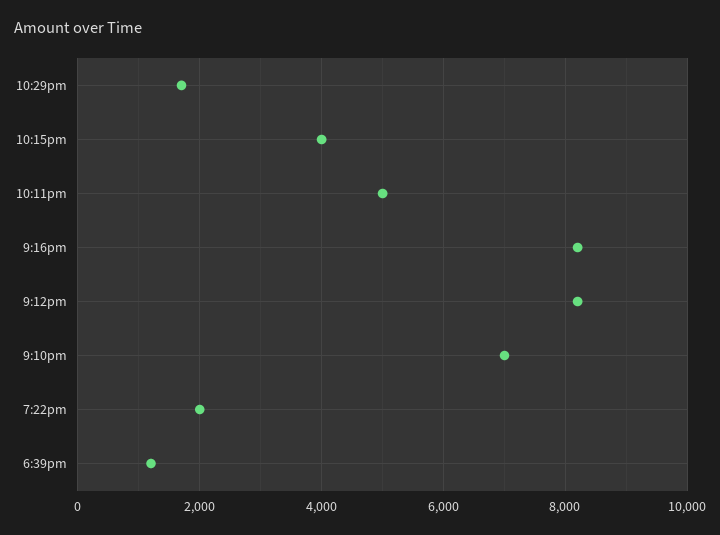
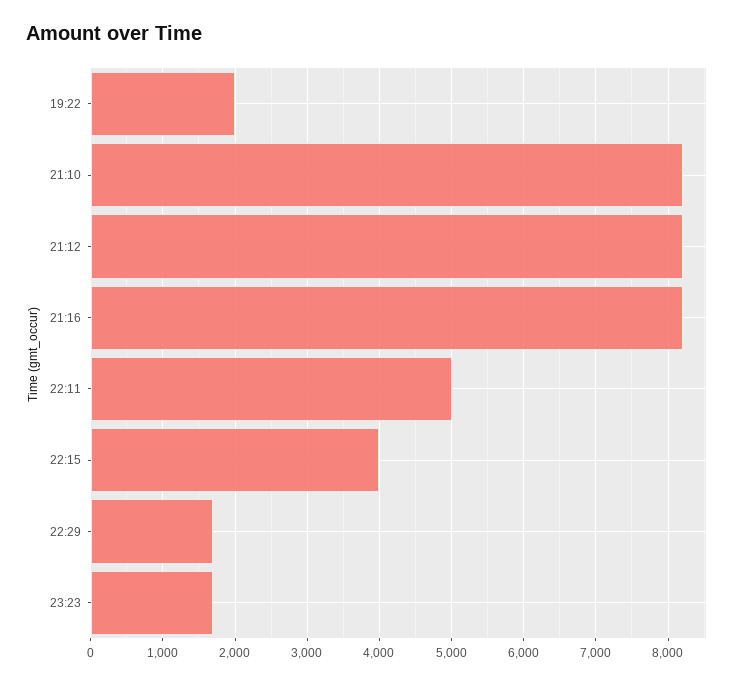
9:10pm: 7000 -> 8200
6:39pm: 1200 -> none
23:23: none -> 1700

